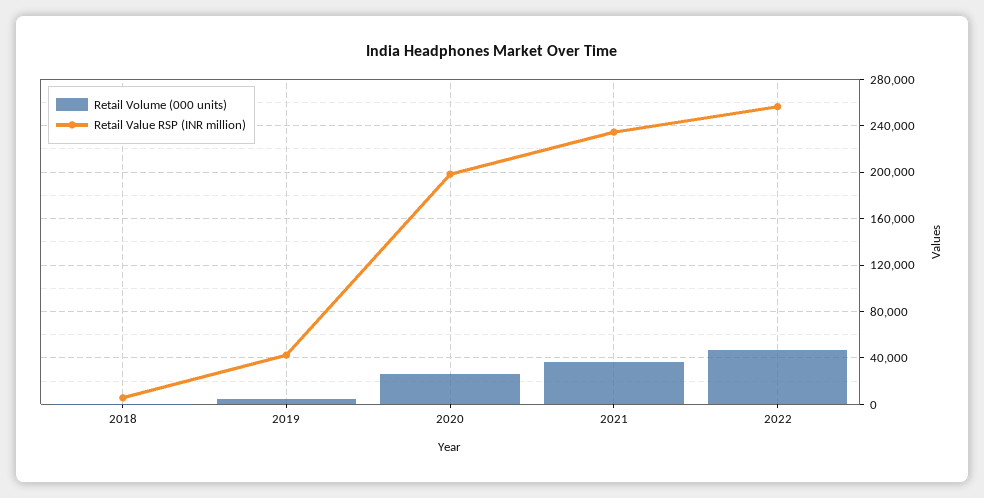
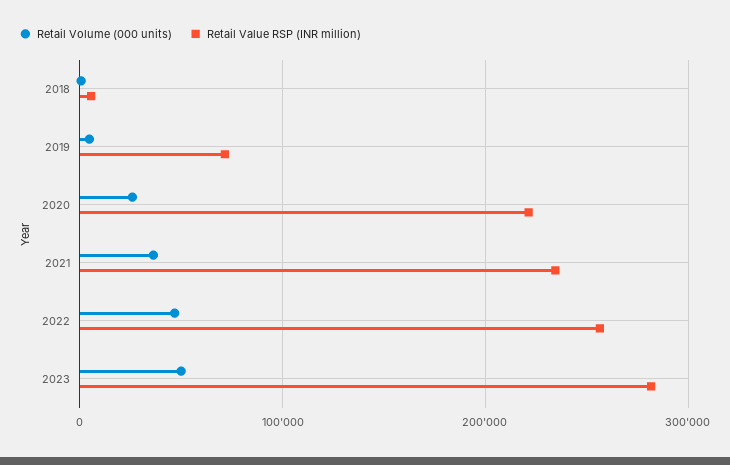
Retail Value RSP (INR million), 2019: 40000 -> 70000
Retail Value RSP (INR million), 2020: 200000 -> 220000
Retail Volume (000 units), 2023: none -> 50000
Retail Value RSP (INR million), 2023: none -> 280000

